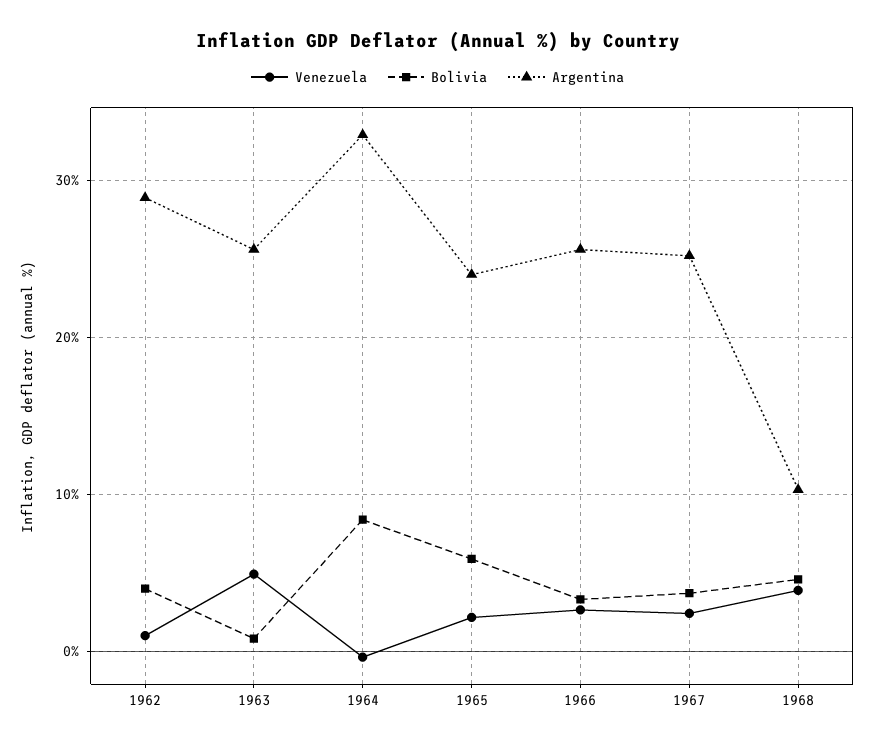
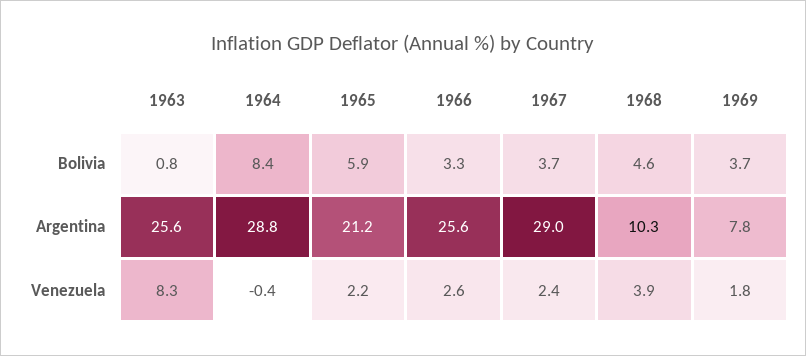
Venezuela, 1962: 1 -> none
Bolivia, 1962: 4 -> none
Argentina, 1962: 29 -> none
Venezuela, 1963: 5 -> 8.3
Argentina, 1964: 33 -> 28.8
Argentina, 1965: 24 -> 21.2
Argentina, 1967: 25 -> 29
Bolivia, 1969: none -> 3.7
Argentina, 1969: none -> 7.8
Venezuela, 1969: none -> 1.8

